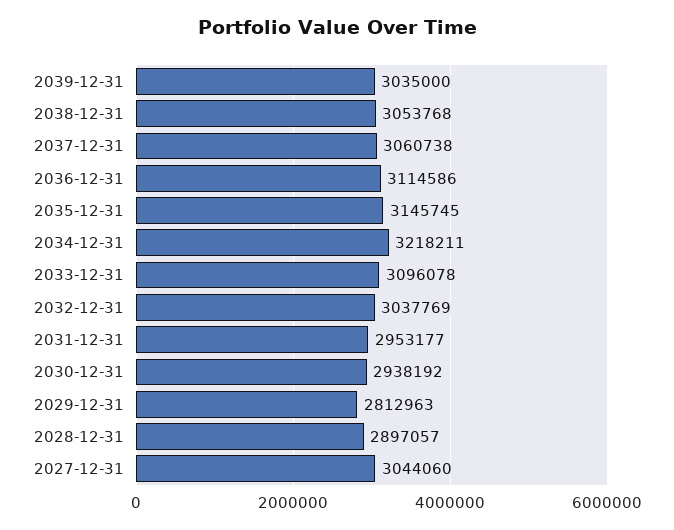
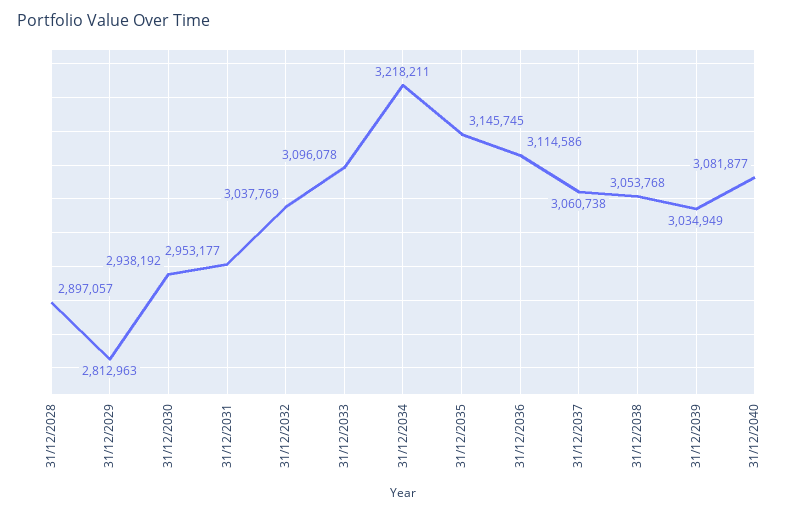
2039-12-31: 3035000 -> 3034949
2027-12-31: 3044060 -> none
31/12/2040: none -> 3081877

